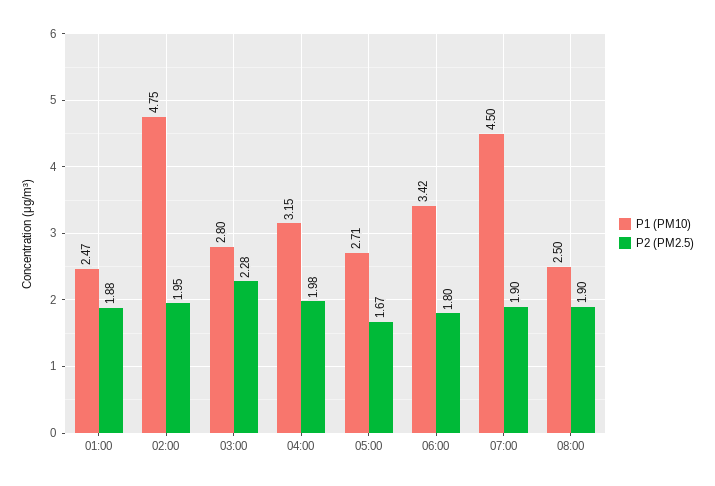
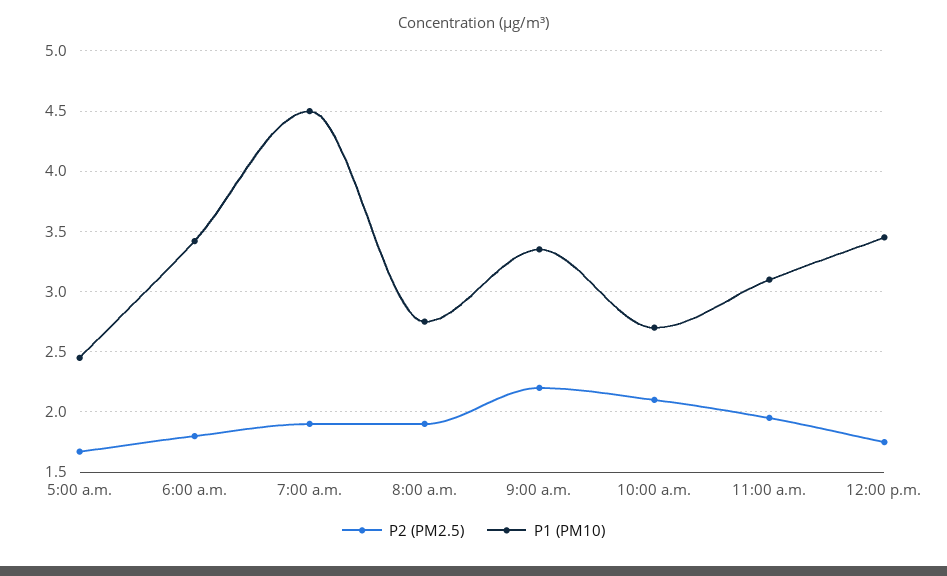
P1 (PM10), 01:00: 2.47 -> none
P2 (PM2.5), 01:00: 1.88 -> none
P1 (PM10), 02:00: 4.75 -> none
P2 (PM2.5), 02:00: 1.95 -> none
P1 (PM10), 03:00: 2.8 -> none
P2 (PM2.5), 03:00: 2.28 -> none
P1 (PM10), 04:00: 3.15 -> none
P2 (PM2.5), 04:00: 1.98 -> none
P1 (PM10), 05:00: 2.71 -> 2.45
P1 (PM10), 08:00: 2.5 -> 2.75
P2 (PM2.5), 9:00 a.m.: none -> 2.2
P1 (PM10), 9:00 a.m.: none -> 3.35
P2 (PM2.5), 10:00 a.m.: none -> 2.1
P1 (PM10), 10:00 a.m.: none -> 2.7
P2 (PM2.5), 11:00 a.m.: none -> 1.95
P1 (PM10), 11:00 a.m.: none -> 3.1
P2 (PM2.5), 12:00 p.m.: none -> 1.75
P1 (PM10), 12:00 p.m.: none -> 3.45

